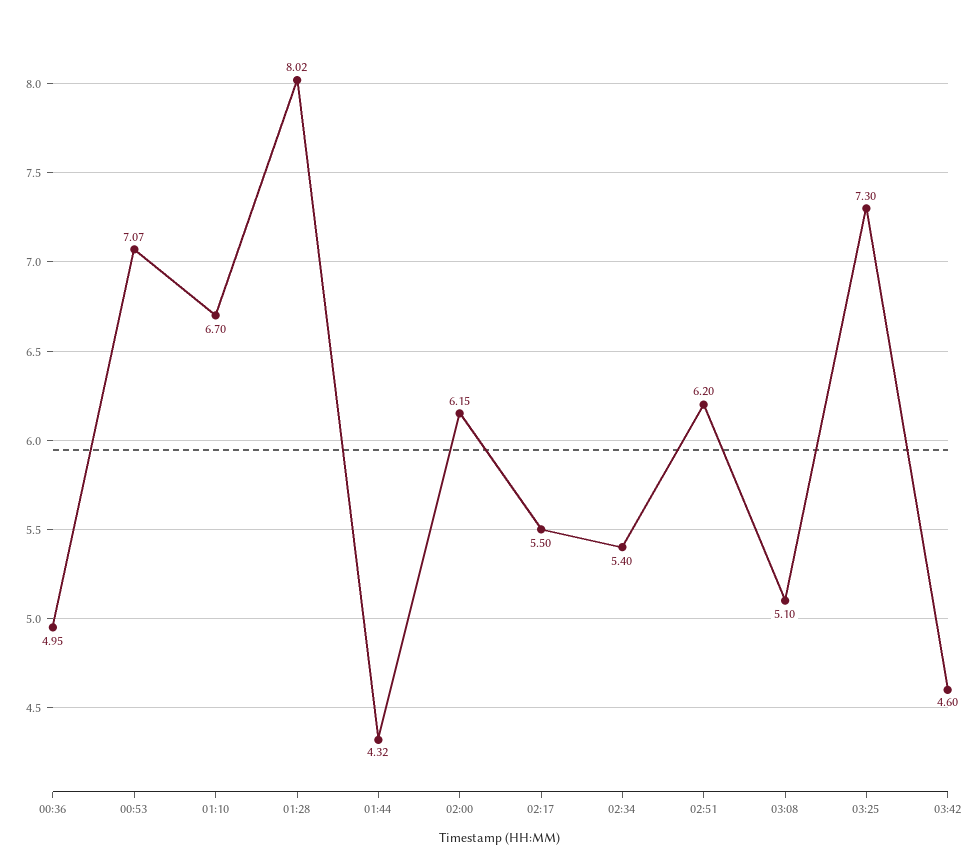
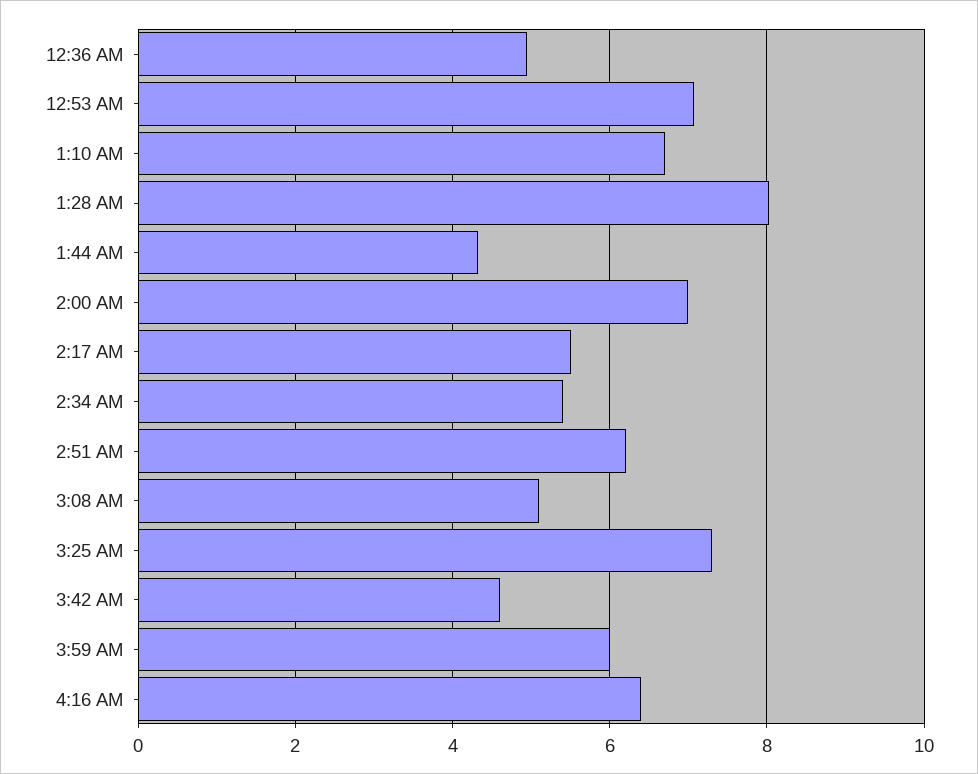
02:00: 6.15 -> 7
3:59 AM: none -> 6
4:16 AM: none -> 6.4

